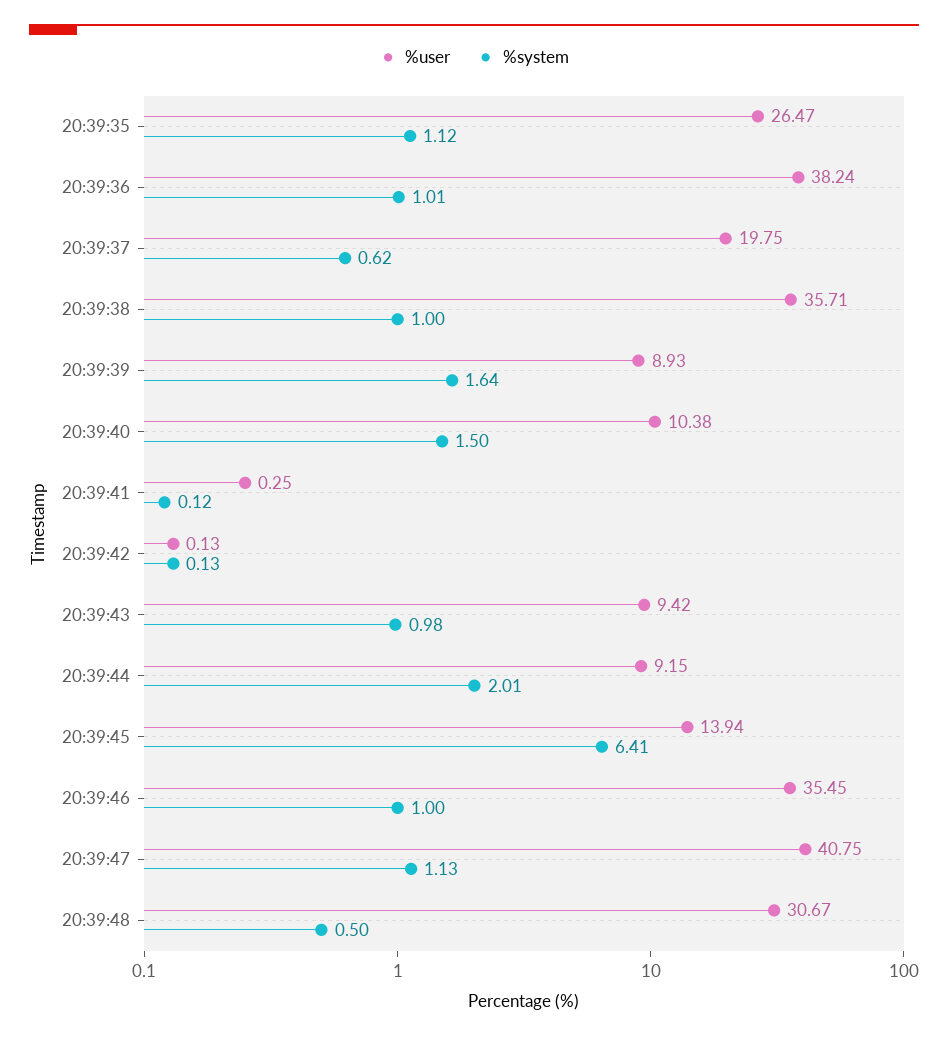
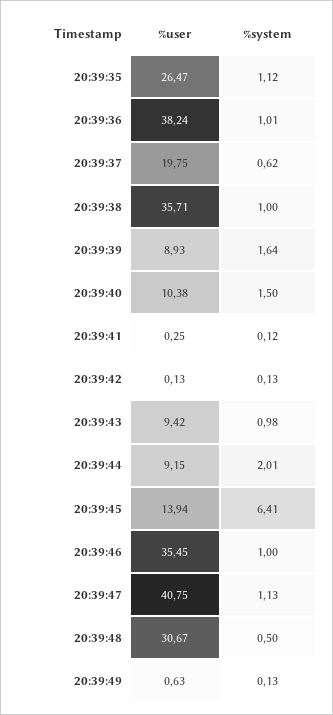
%user, 20:39:49: none -> 0.63
%system, 20:39:49: none -> 0.13

